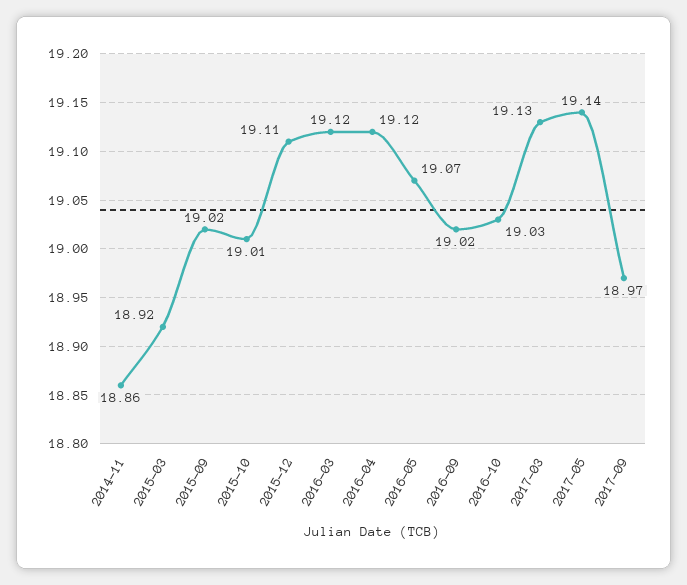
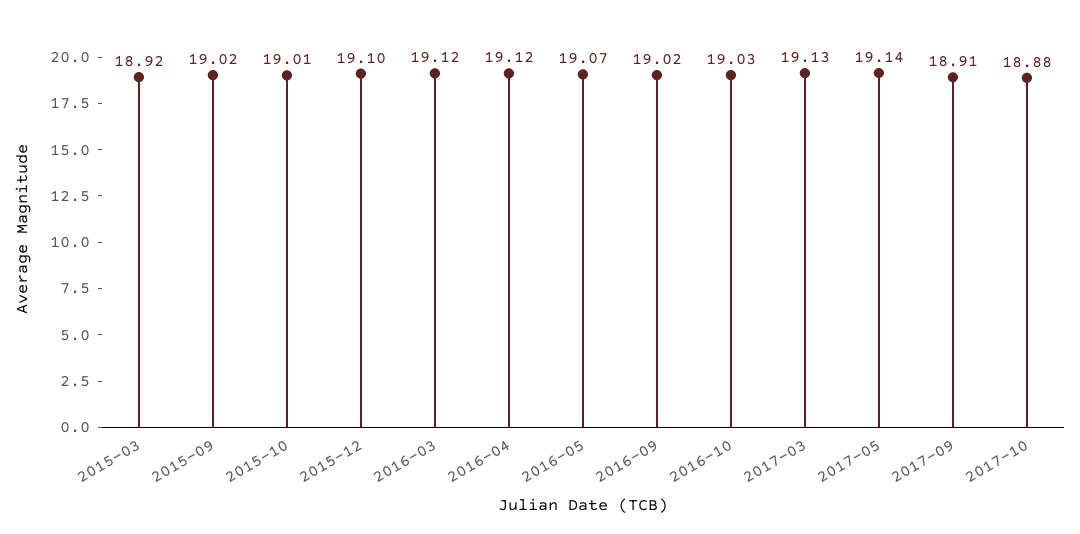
2014-11: 18.86 -> none
2015-12: 19.11 -> 19.1
2017-09: 18.97 -> 18.91
2017-10: none -> 18.88

